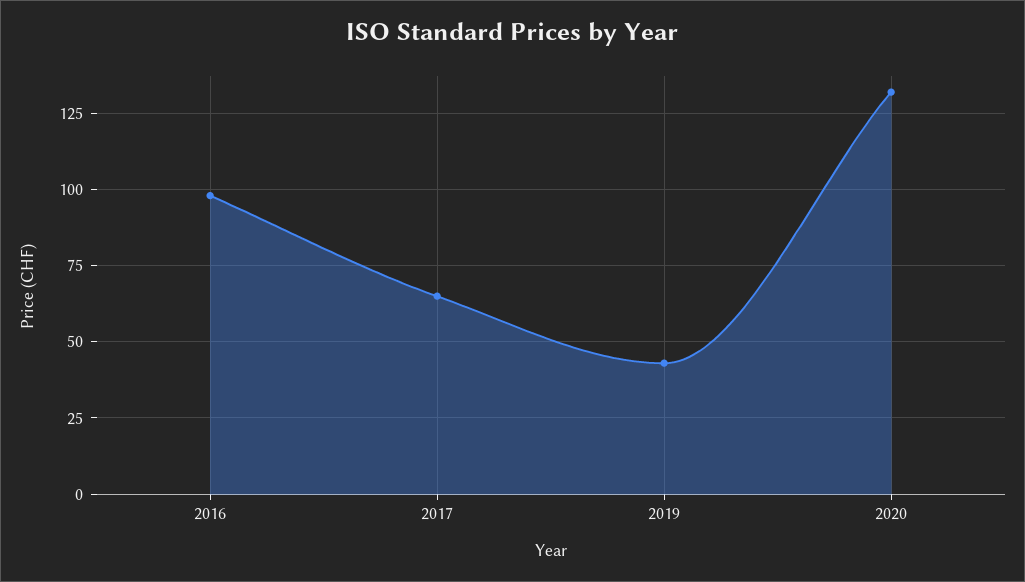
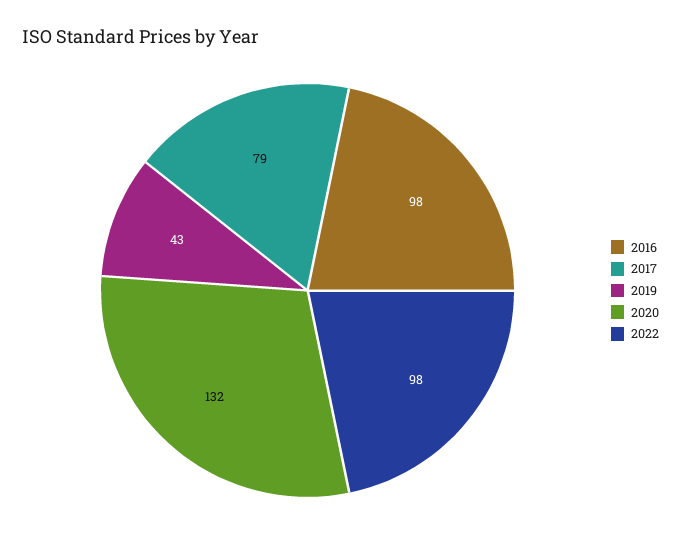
2017: 65 -> 79
2022: none -> 98

